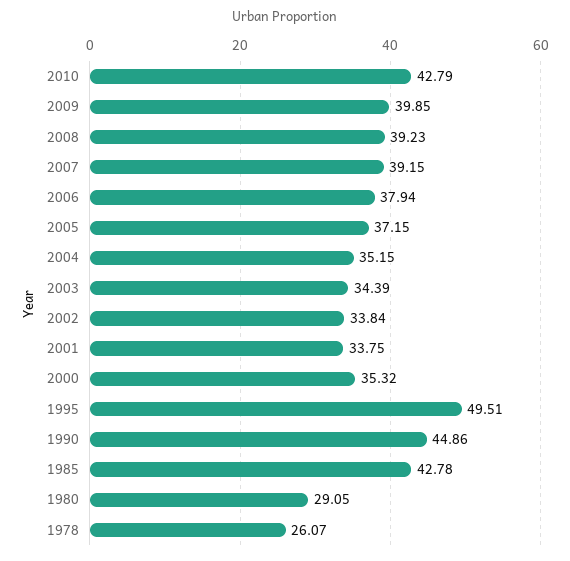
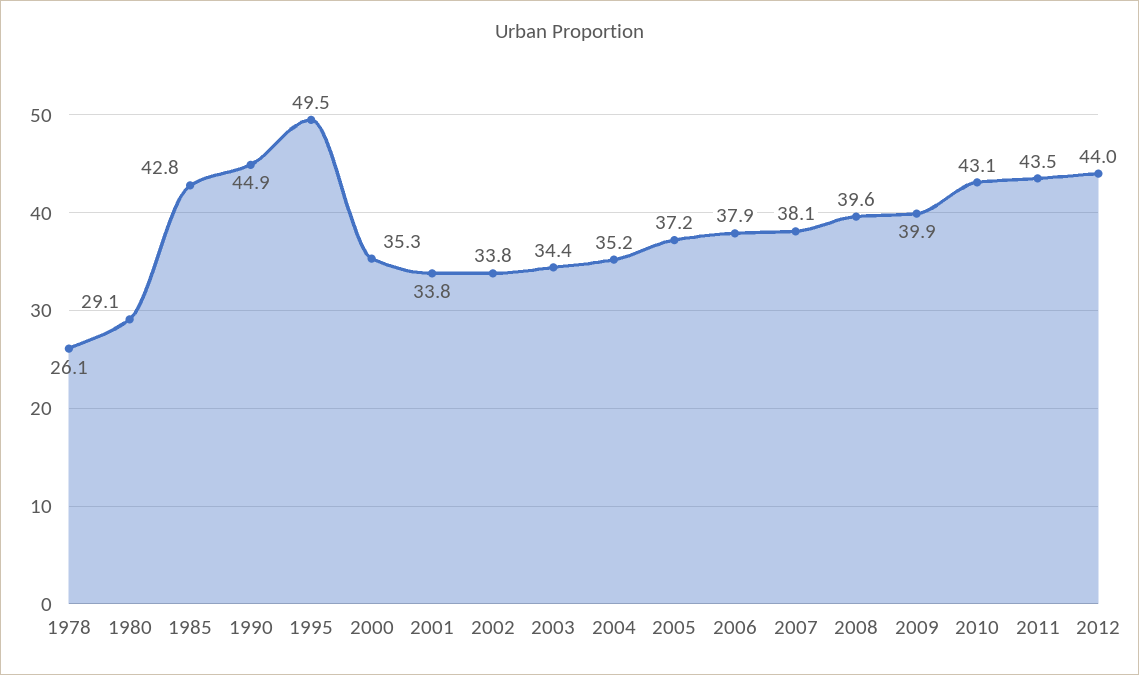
2010: 42.79 -> 43.1
2008: 39.23 -> 39.6
2007: 39.15 -> 38.1
2011: none -> 43.5
2012: none -> 44

